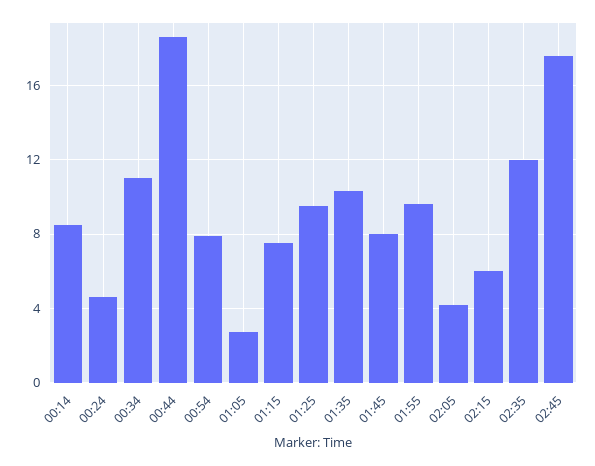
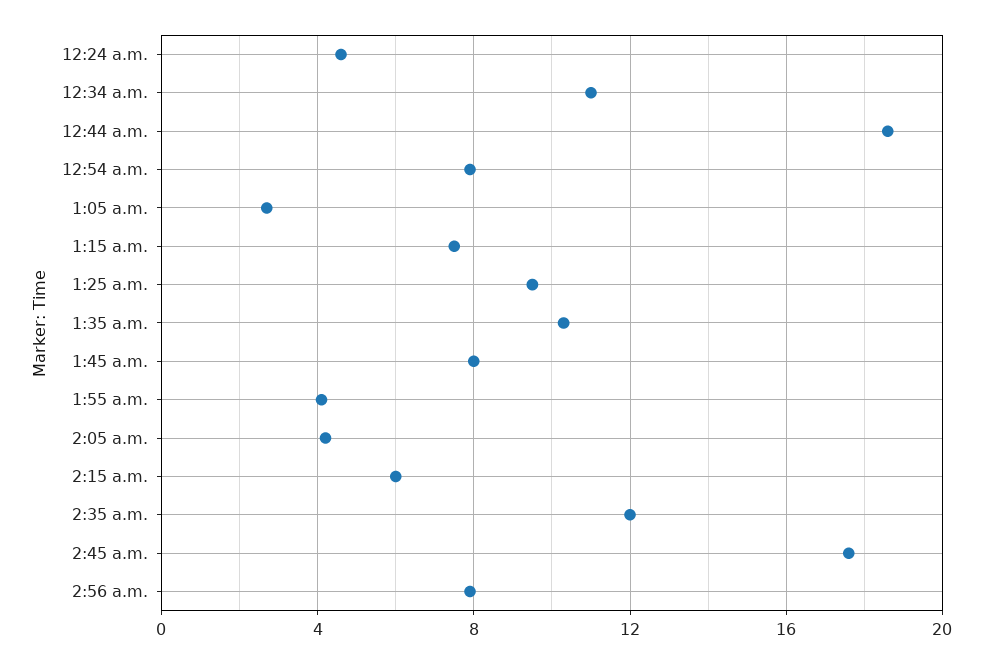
00:14: 8.5 -> none
01:55: 9.5 -> 4
2:56 a.m.: none -> 8

